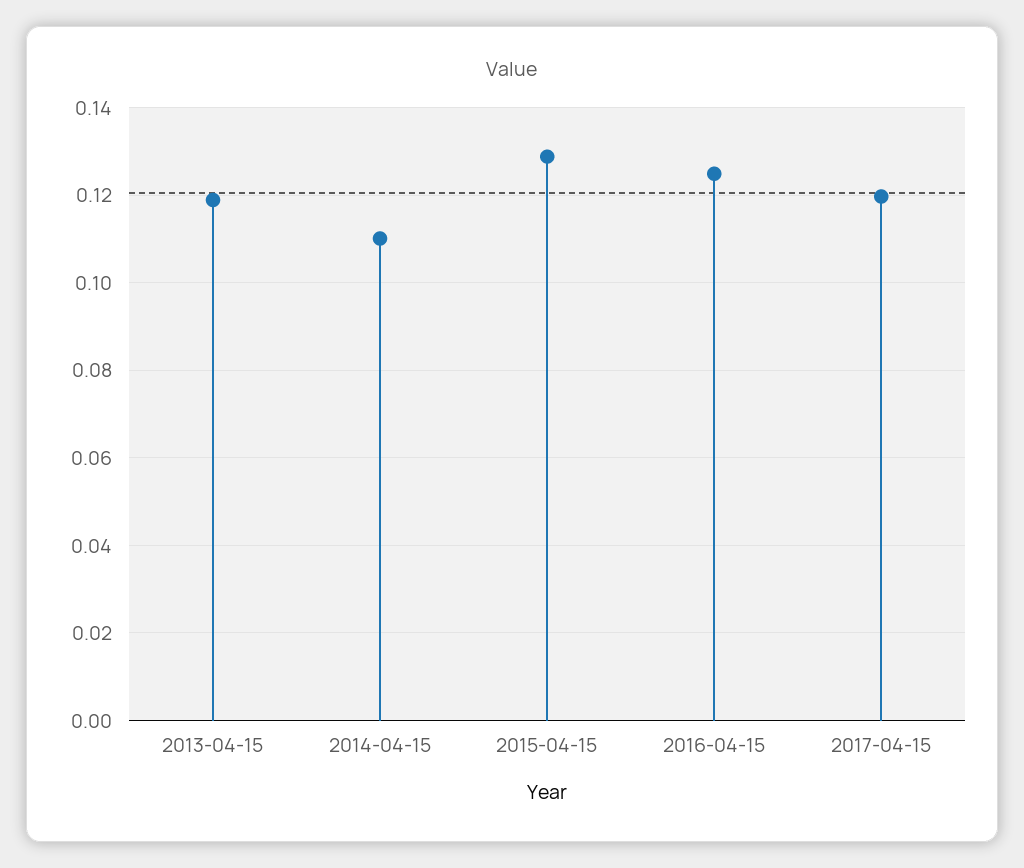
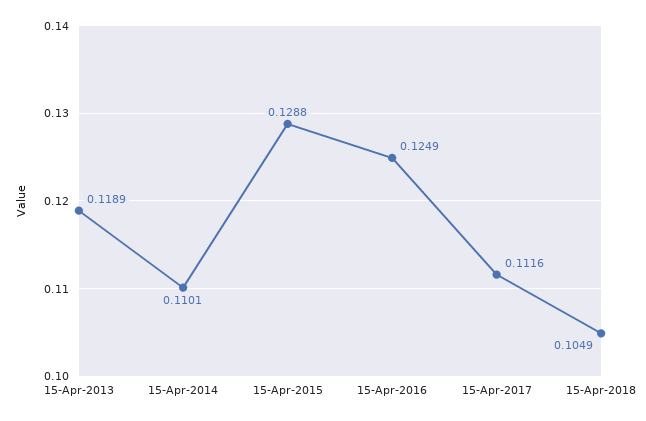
2017-04-15: 0.12 -> 0.1116
15-Apr-2018: none -> 0.1049

